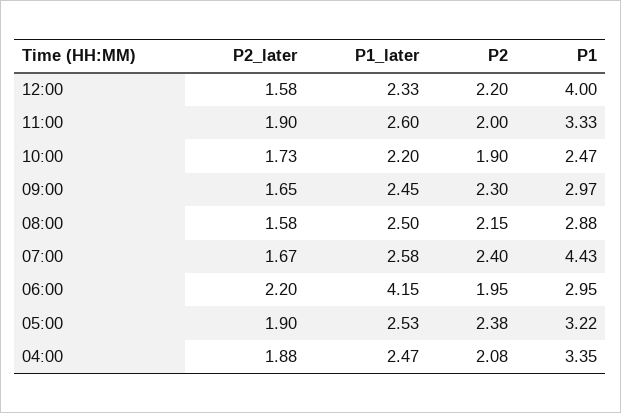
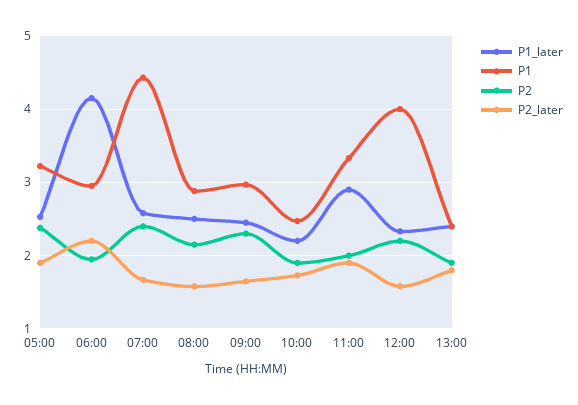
P1_later, 11:00: 2.6 -> 2.9
P2_later, 04:00: 1.88 -> none
P1_later, 04:00: 2.47 -> none
P2, 04:00: 2.08 -> none
P1, 04:00: 3.35 -> none
P1_later, 13:00: none -> 2.4
P1, 13:00: none -> 2.4
P2, 13:00: none -> 1.9
P2_later, 13:00: none -> 1.8

